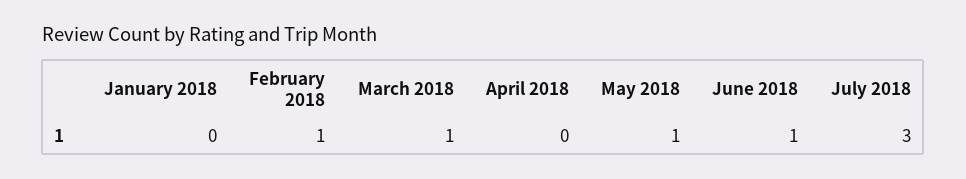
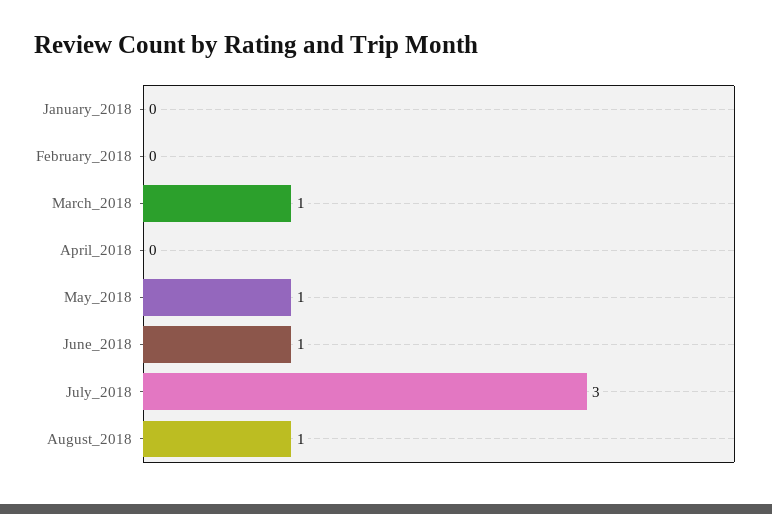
February 2018: 1 -> 0
August_2018: none -> 1

